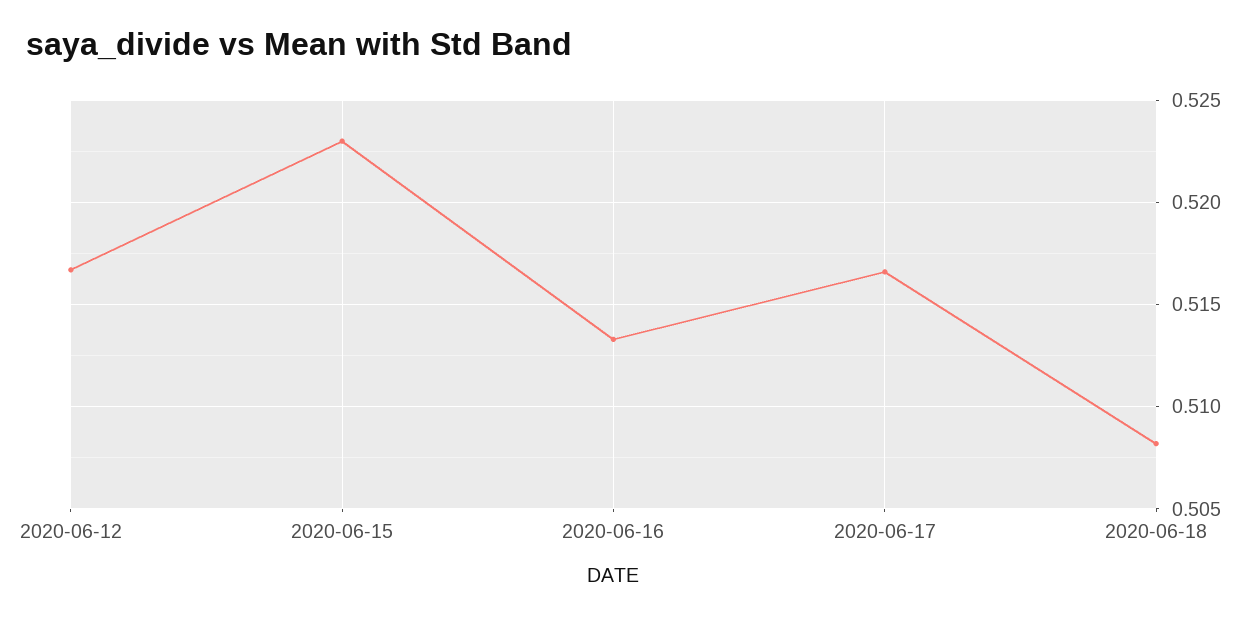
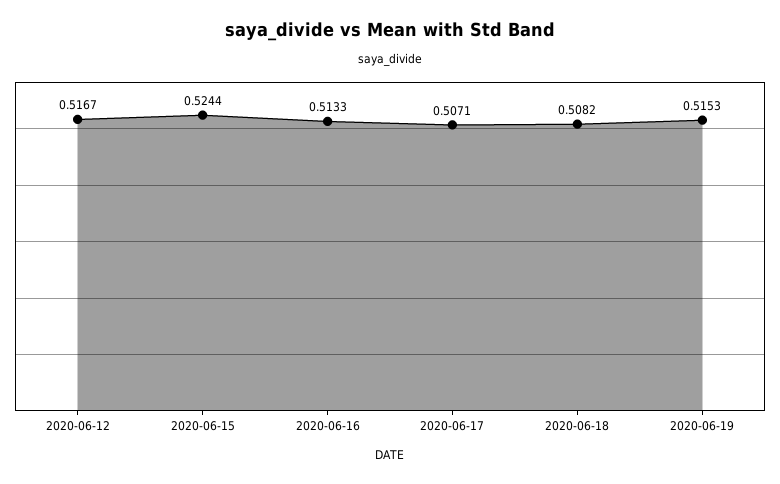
2020-06-15: 0.523 -> 0.5244
2020-06-17: 0.5165 -> 0.5071
2020-06-19: none -> 0.5153

